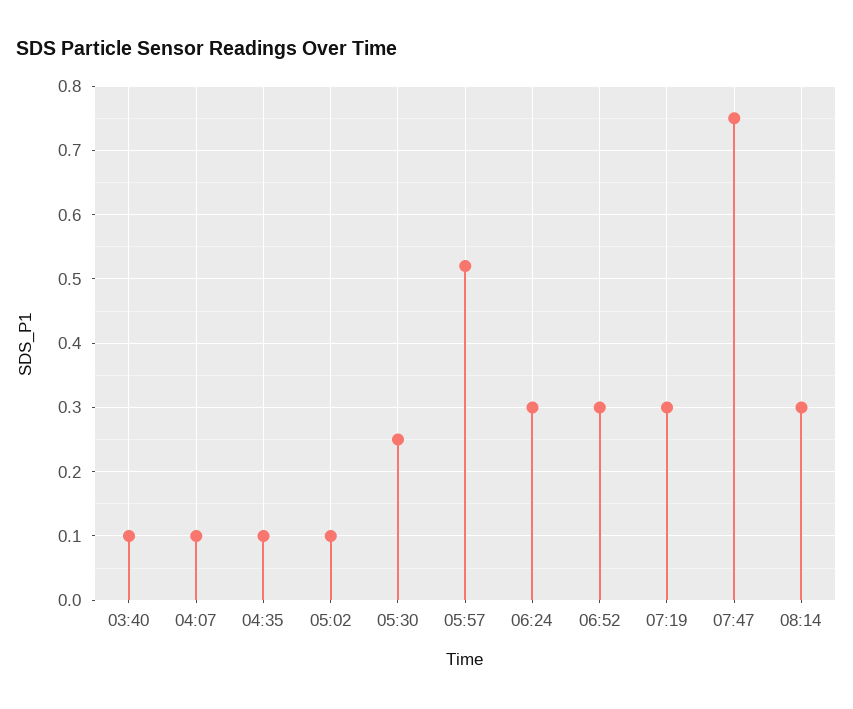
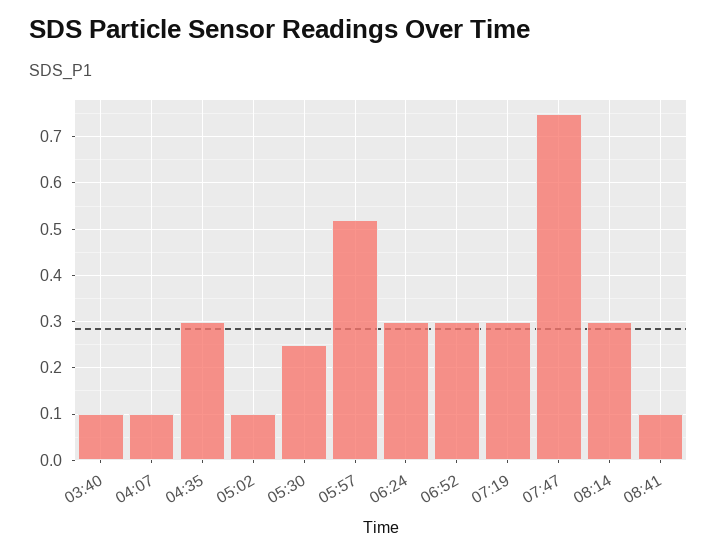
04:35: 0.1 -> 0.3
08:41: none -> 0.1

